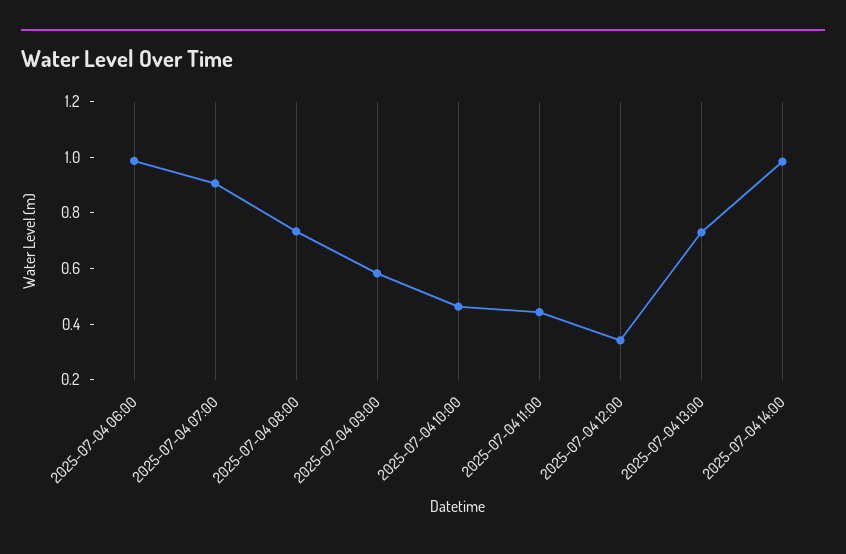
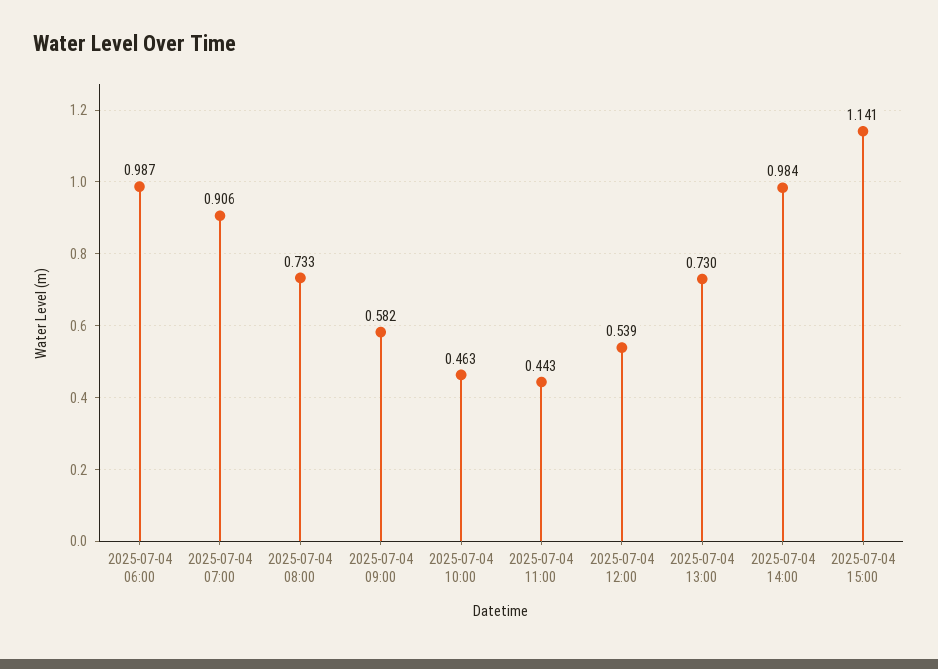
2025-07-04 12:00: 0.35 -> 0.539
2025-07-04 15:00: none -> 1.141

